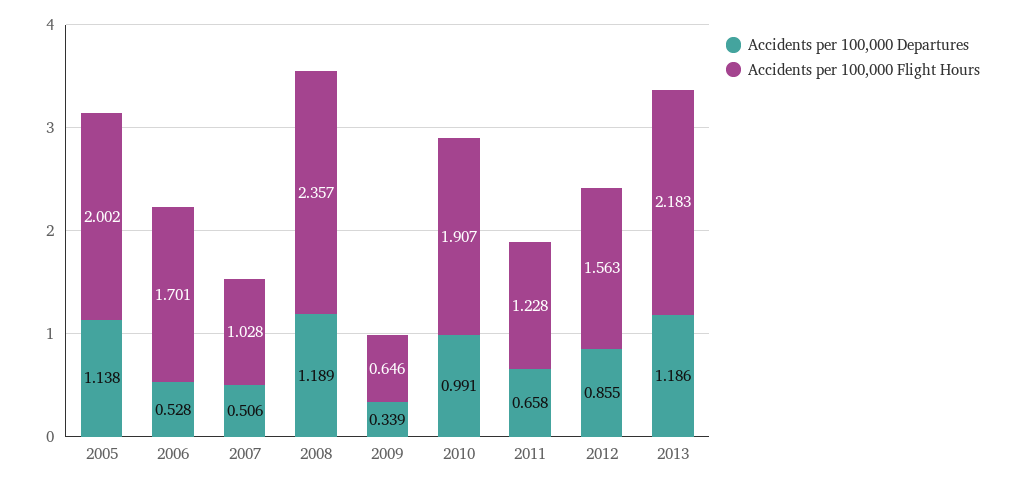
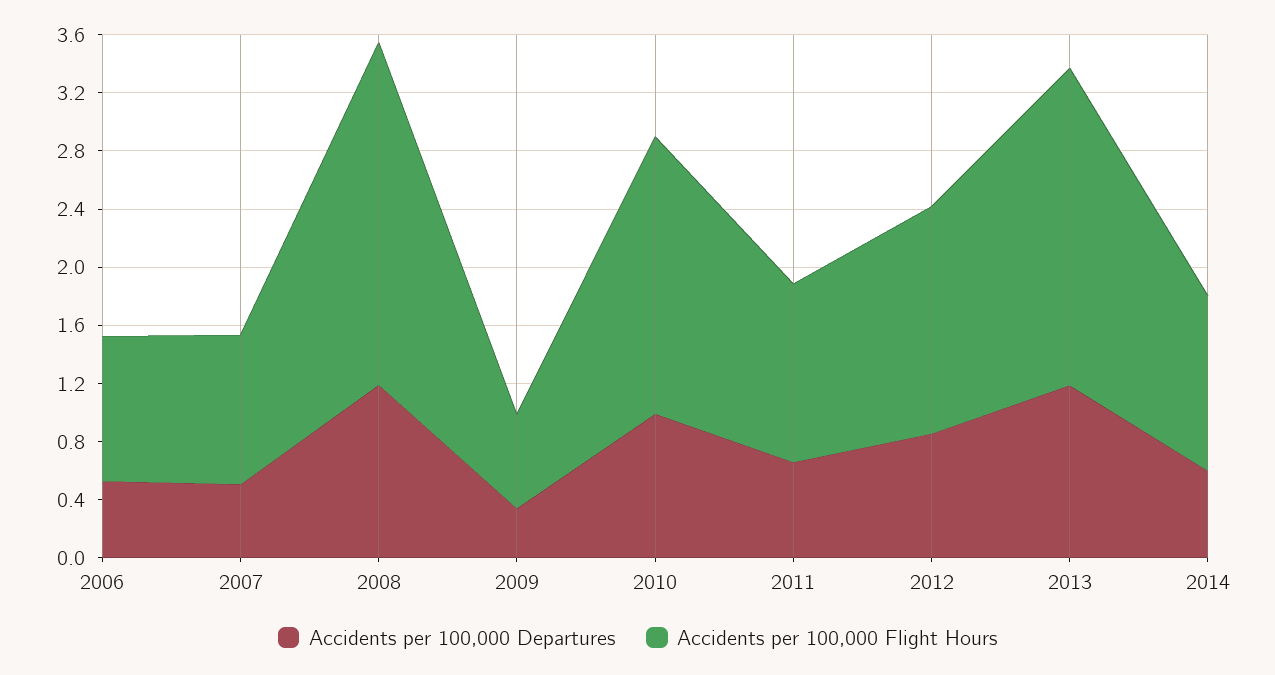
Accidents per 100,000 Departures, 2005: 1.138 -> none
Accidents per 100,000 Flight Hours, 2005: 2.002 -> none
Accidents per 100,000 Flight Hours, 2006: 1.701 -> 1
Accidents per 100,000 Departures, 2014: none -> 0.6
Accidents per 100,000 Flight Hours, 2014: none -> 1.2

